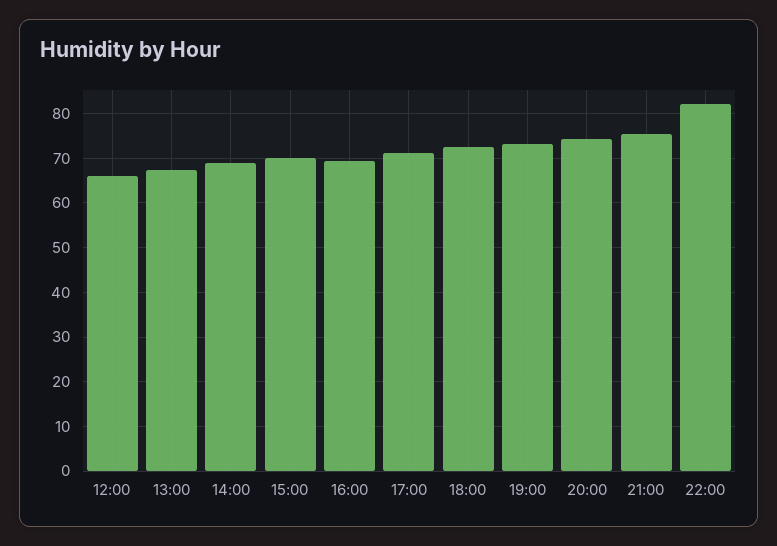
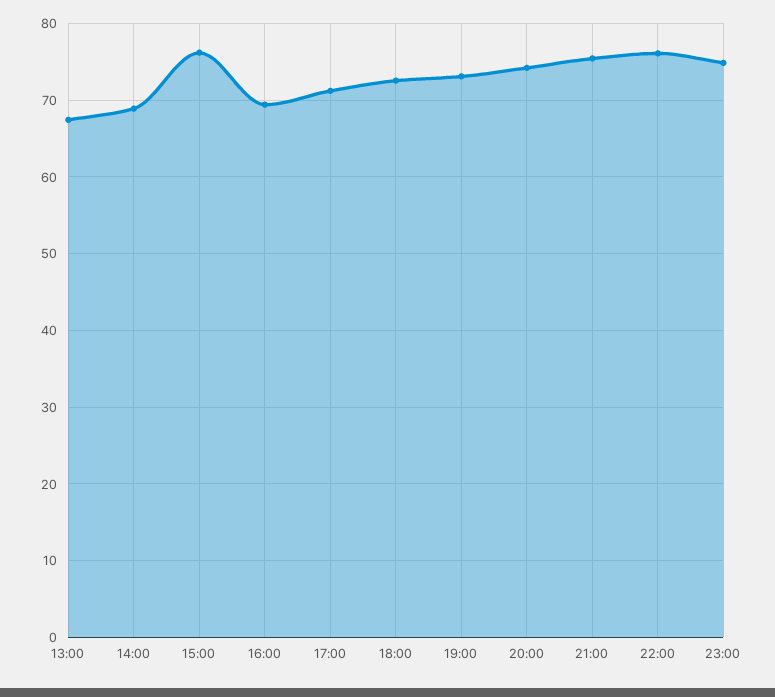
12:00: 66 -> none
15:00: 70 -> 76
22:00: 82 -> 76
23:00: none -> 75

